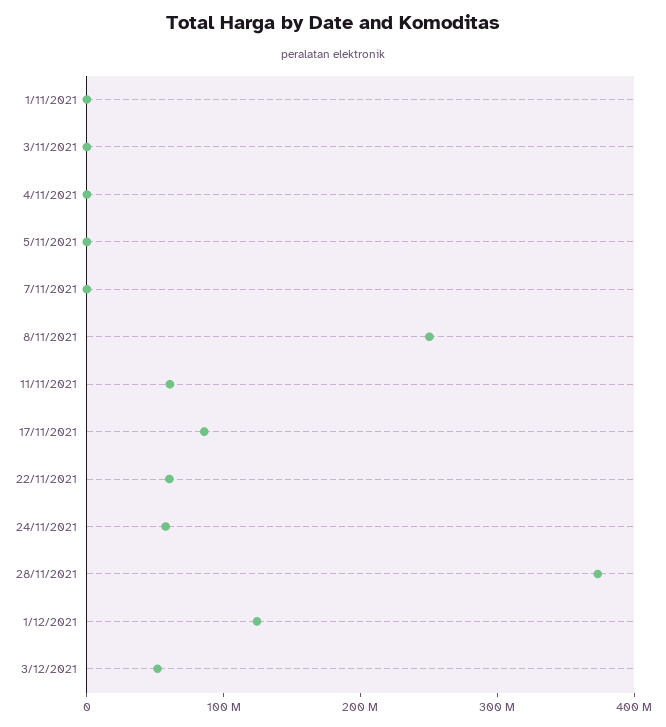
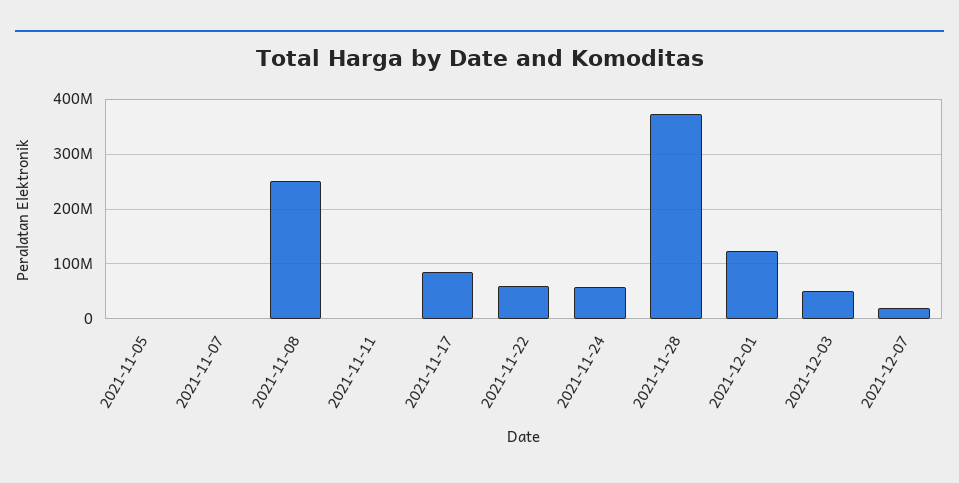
1/11/2021: 0 -> none
3/11/2021: 0 -> none
4/11/2021: 0 -> none
11/11/2021: 60000000 -> 0
2021-12-07: none -> 20000000

